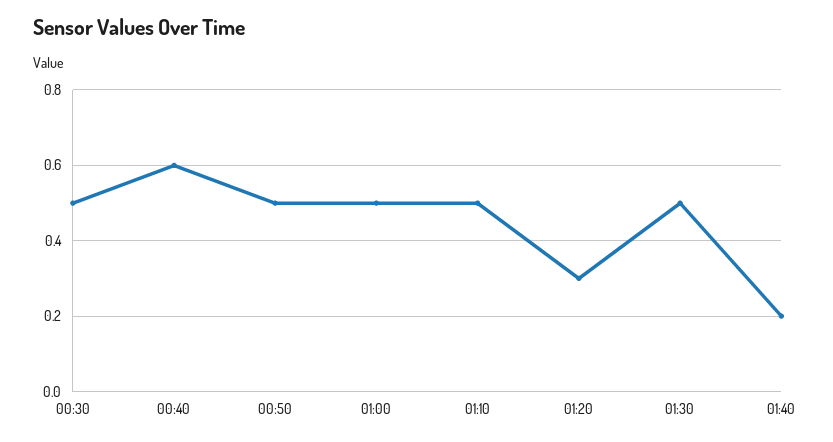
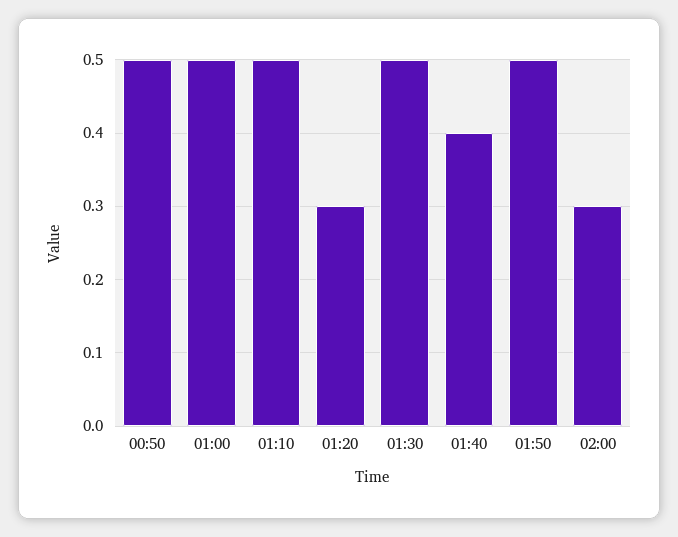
00:30: 0.5 -> none
00:40: 0.6 -> none
01:40: 0.2 -> 0.4
01:50: none -> 0.5
02:00: none -> 0.3

